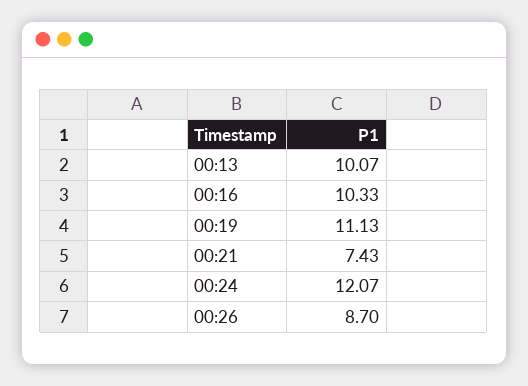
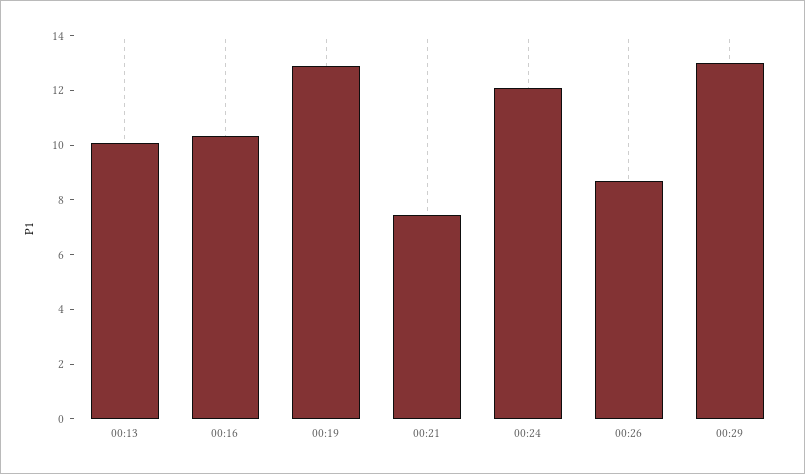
00:19: 11.13 -> 13
00:29: none -> 13

